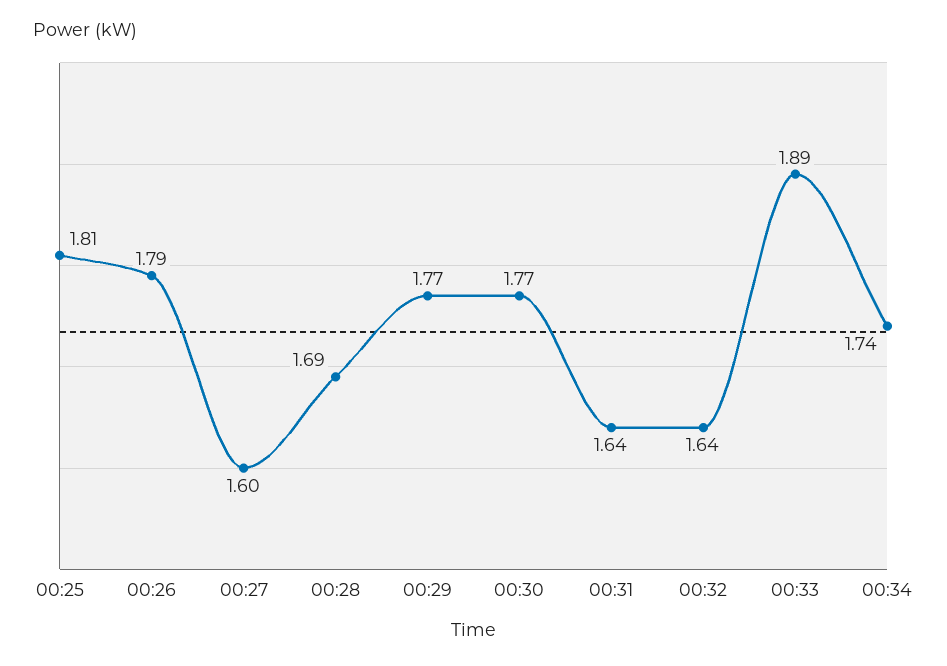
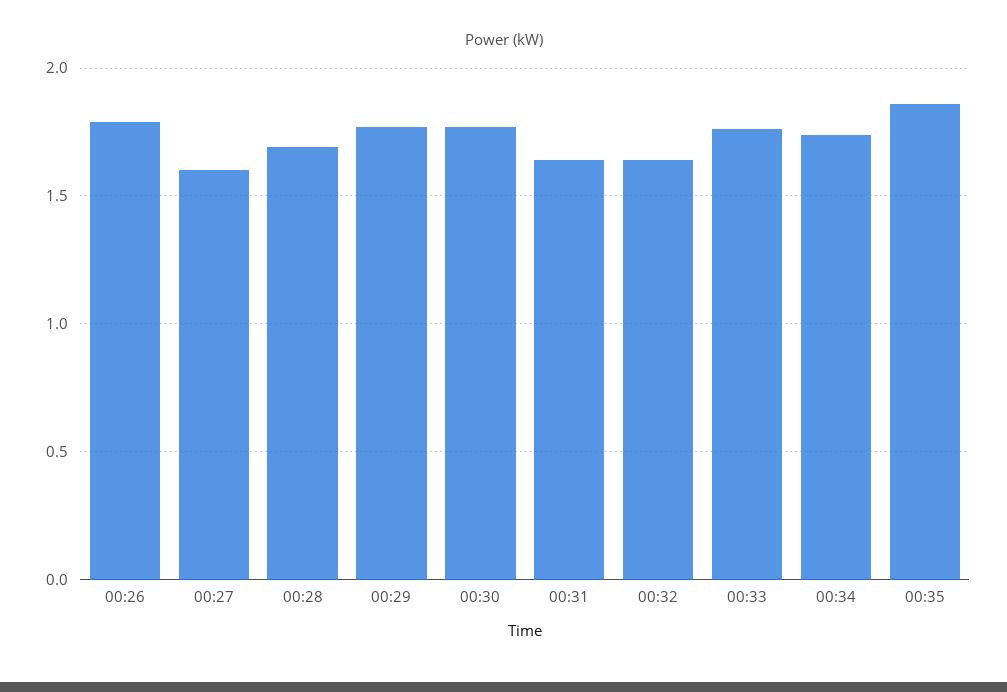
00:25: 1.81 -> none
00:33: 1.89 -> 1.75
00:35: none -> 1.85

